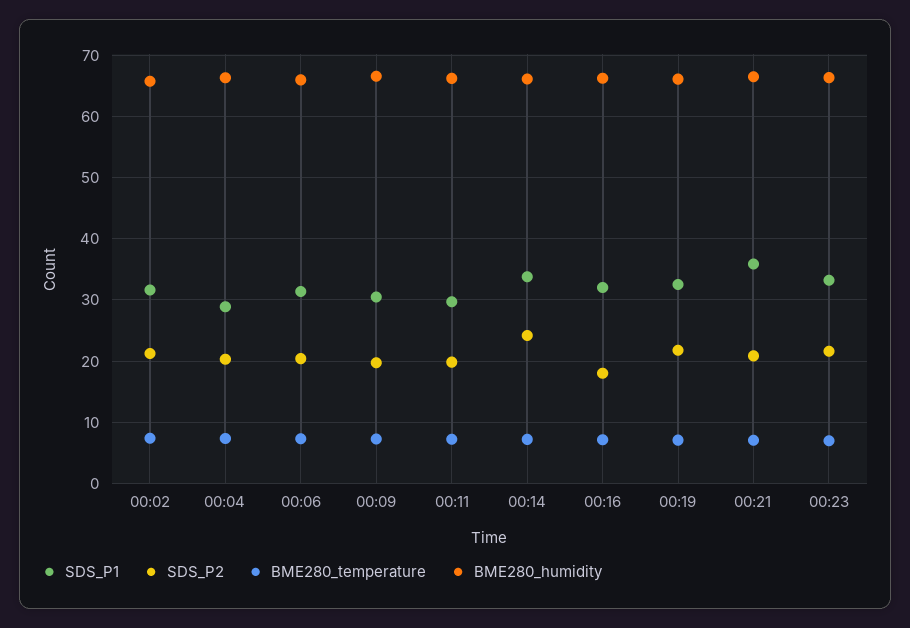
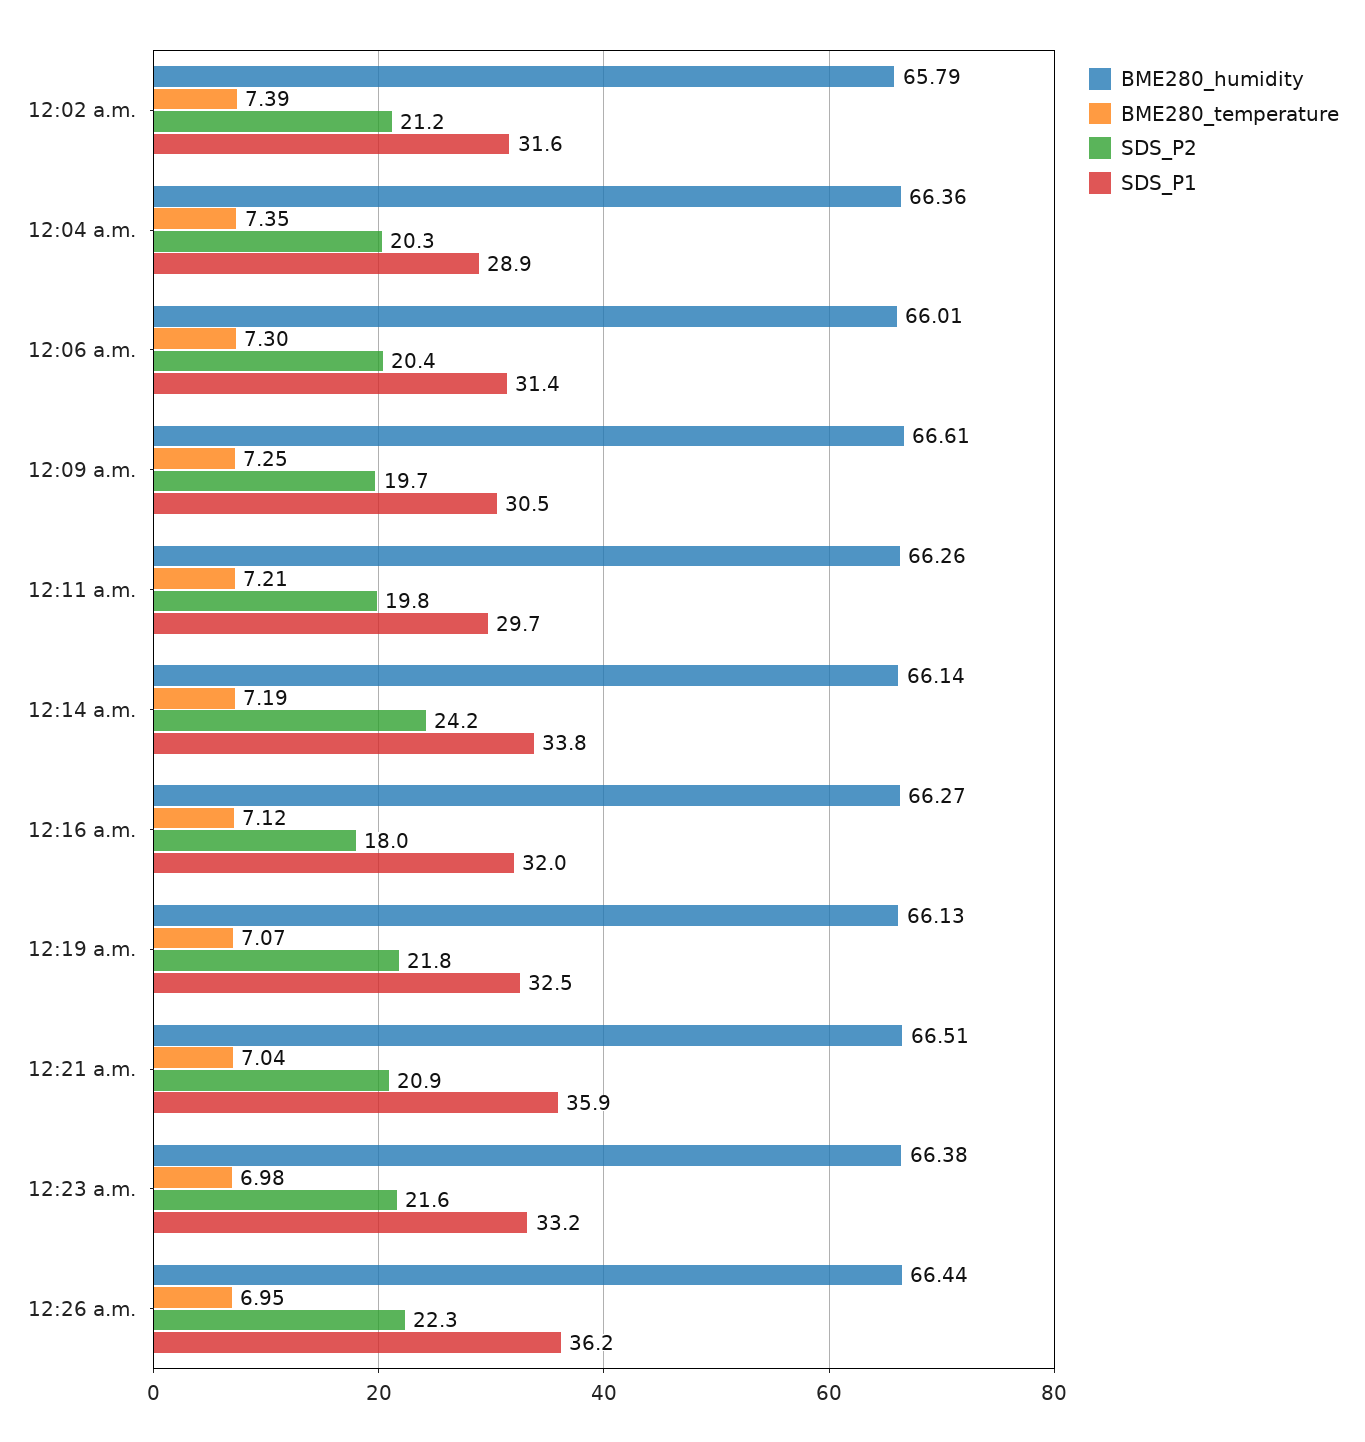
BME280_humidity, 12:26 a.m.: none -> 66.44
BME280_temperature, 12:26 a.m.: none -> 6.95
SDS_P2, 12:26 a.m.: none -> 22.3
SDS_P1, 12:26 a.m.: none -> 36.2

